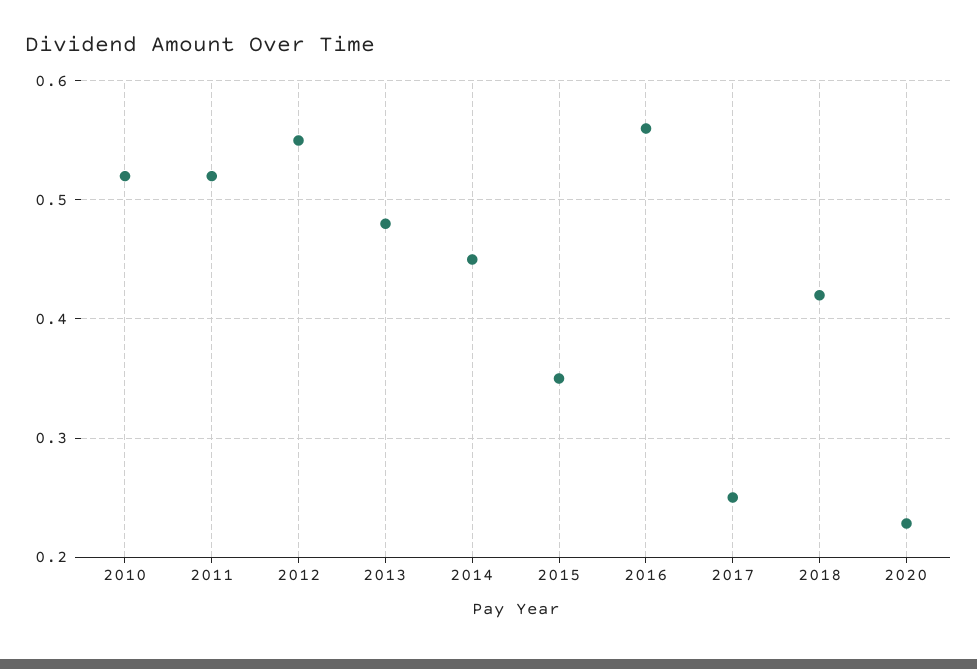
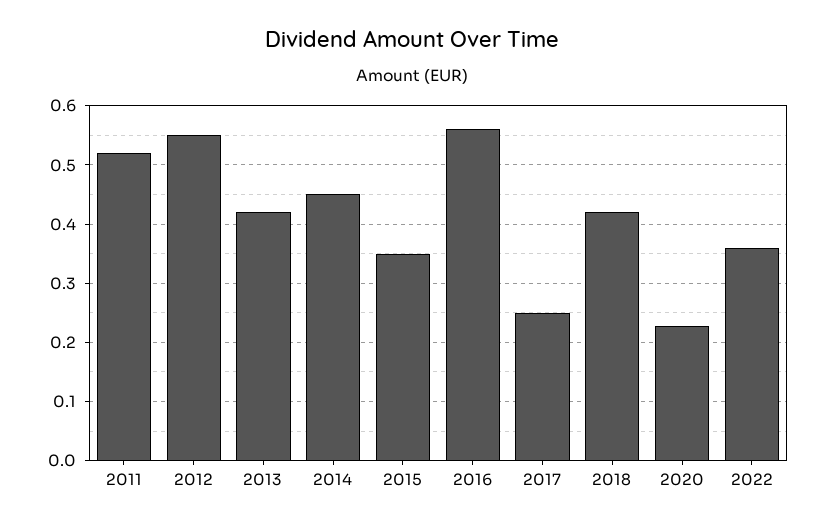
2010: 0.52 -> none
2013: 0.48 -> 0.42
2022: none -> 0.36

